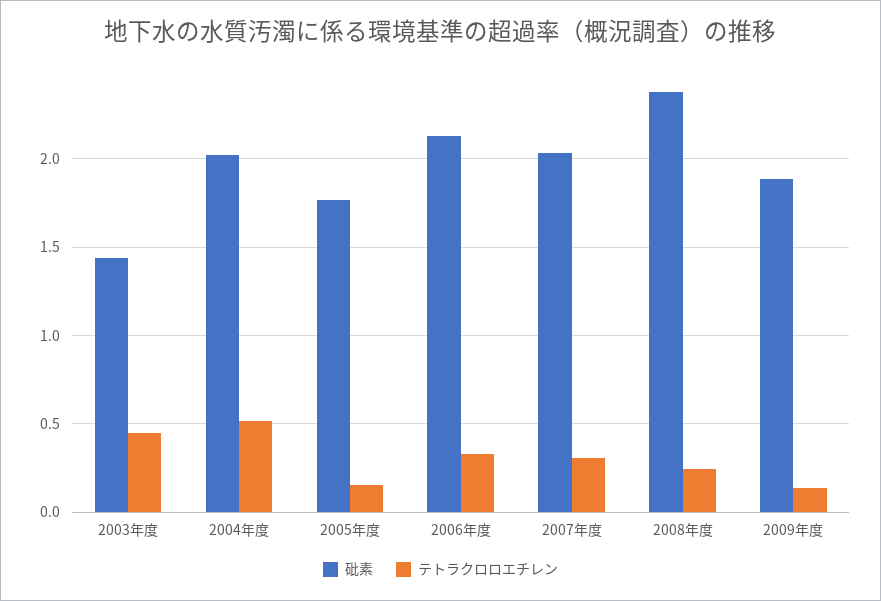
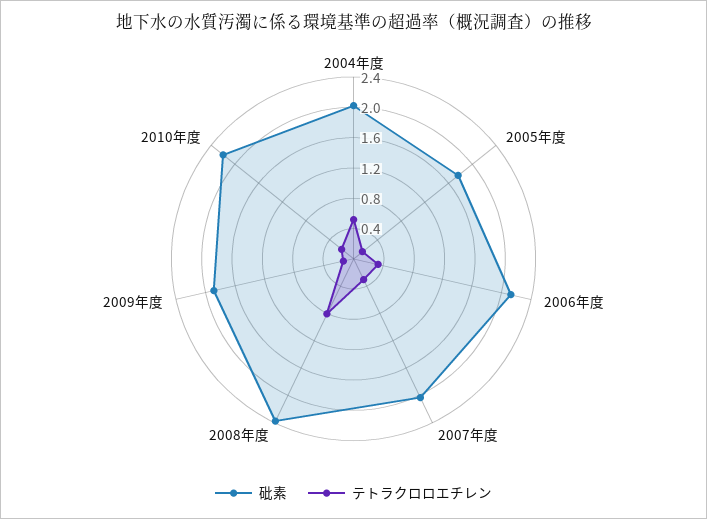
砒素, 2003年度: 1.45 -> none
テトラクロロエチレン, 2003年度: 0.45 -> none
テトラクロロエチレン, 2008年度: 0.25 -> 0.8
砒素, 2010年度: none -> 2.2
テトラクロロエチレン, 2010年度: none -> 0.2

